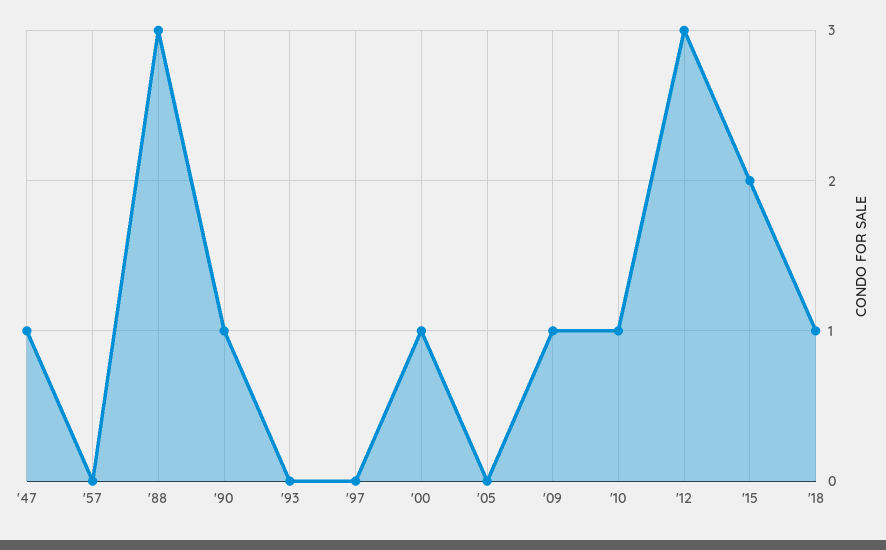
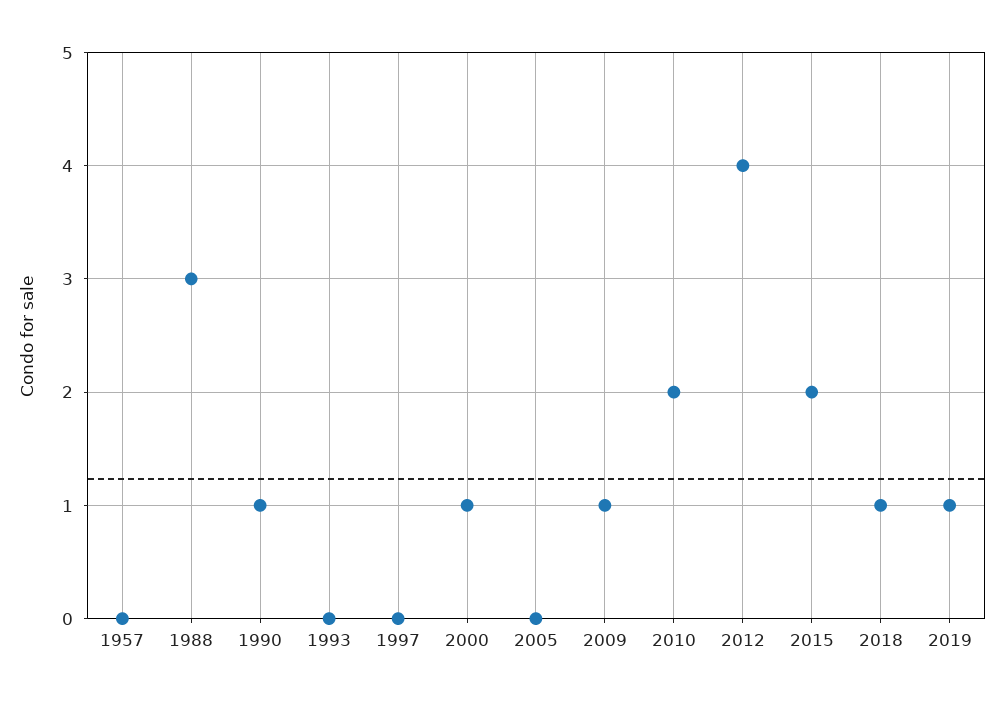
'47: 1 -> none
'10: 1 -> 2
'12: 3 -> 4
2019: none -> 1

